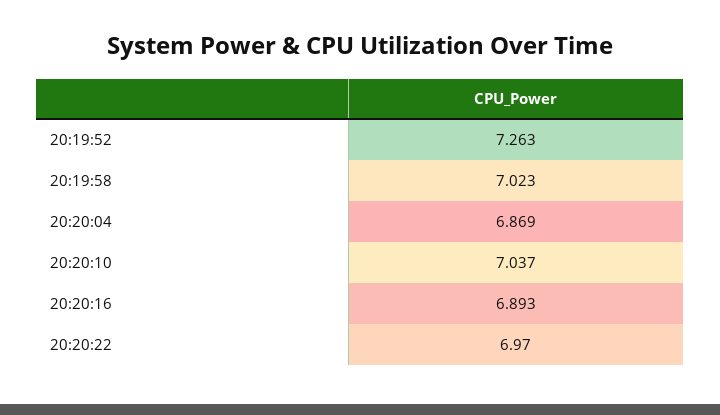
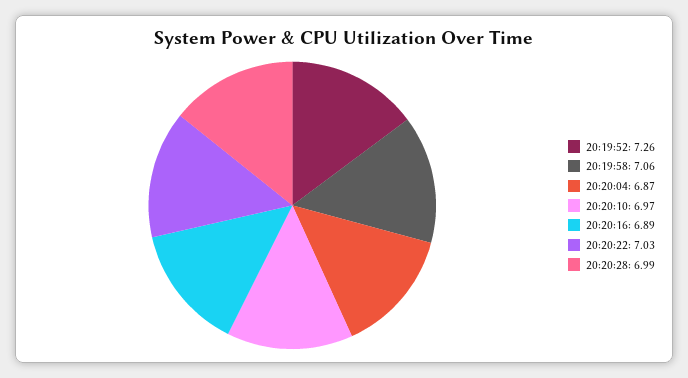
20:19:58: 7.023 -> 7.06
20:20:10: 7.037 -> 6.97
20:20:22: 6.97 -> 7.03
20:20:28: none -> 6.99

